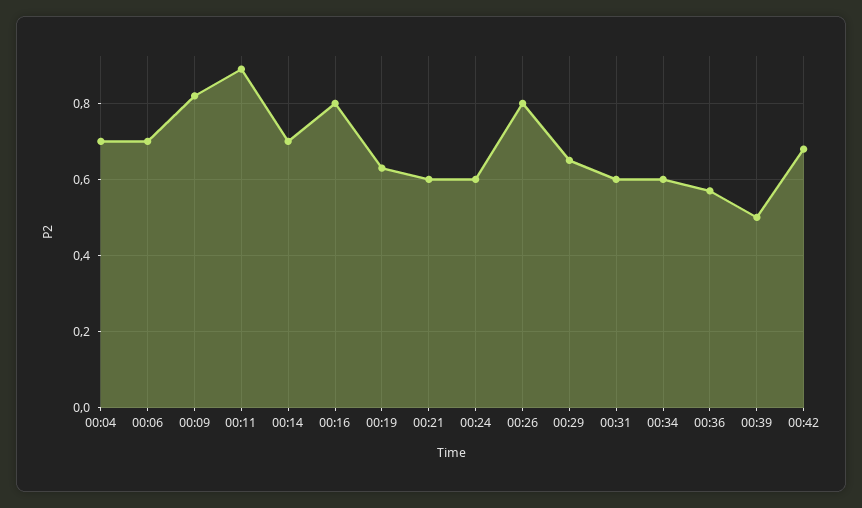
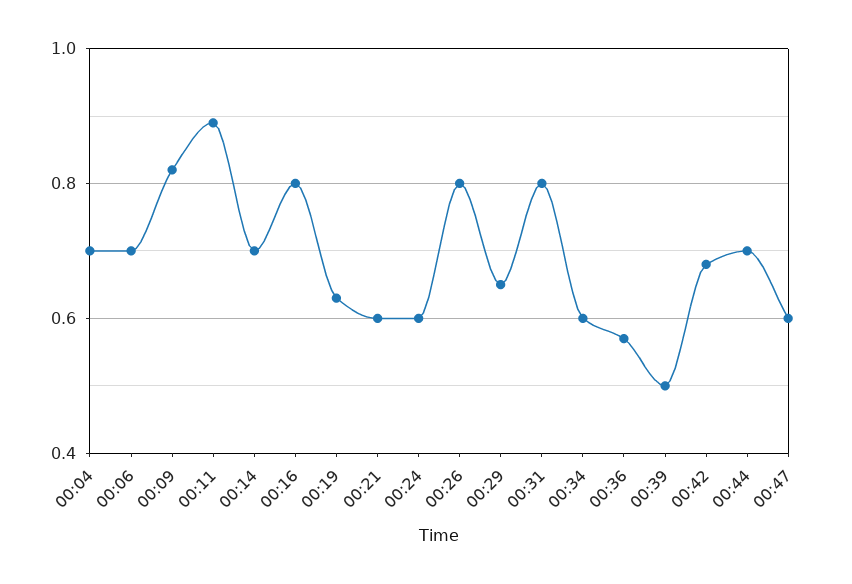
00:31: 0.6 -> 0.8
00:44: none -> 0.7
00:47: none -> 0.6

